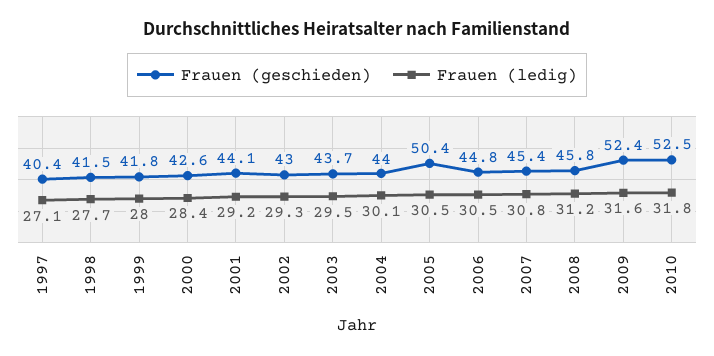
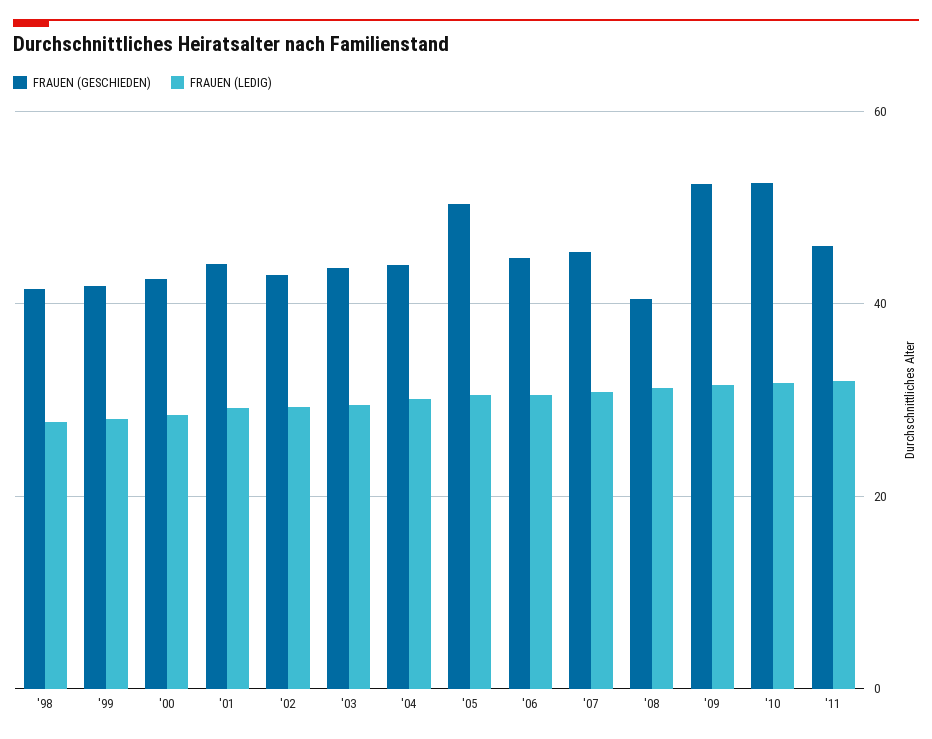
Frauen (geschieden), 1997: 40.4 -> none
Frauen (ledig), 1997: 27.1 -> none
Frauen (geschieden), 2008: 45.8 -> 40
Frauen (geschieden), '11: none -> 46
Frauen (ledig), '11: none -> 32

